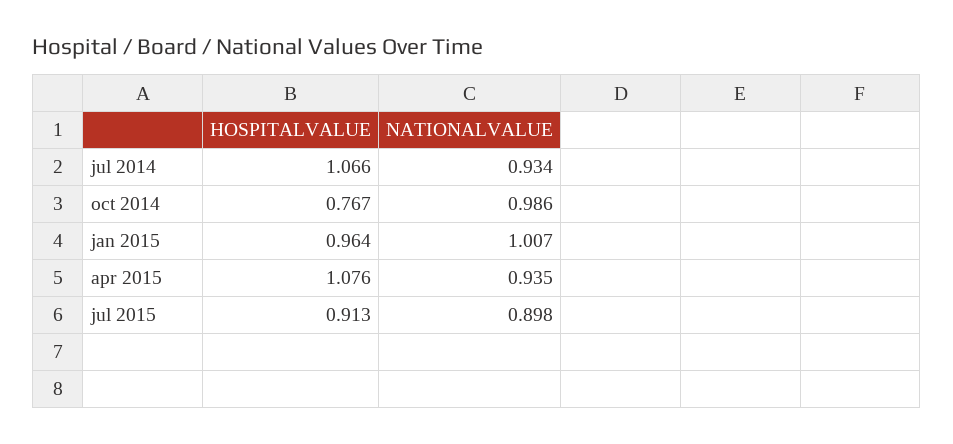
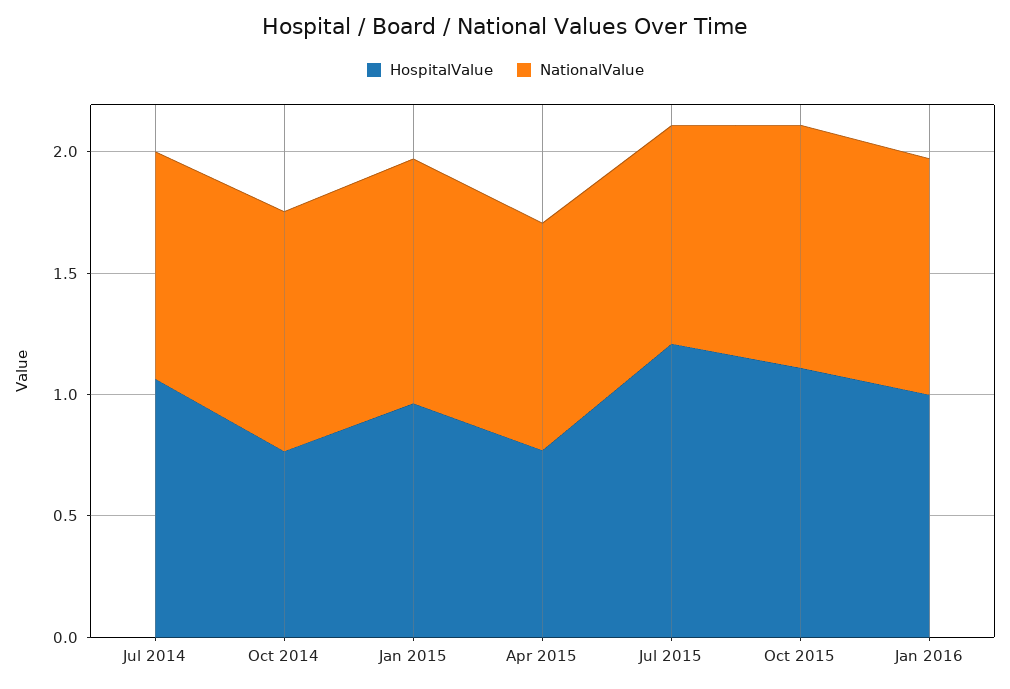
HOSPITALVALUE, apr 2015: 1.076 -> 0.8
HOSPITALVALUE, jul 2015: 0.913 -> 1.2
HOSPITALVALUE, Oct 2015: none -> 1.1
NATIONALVALUE, Oct 2015: none -> 1
HOSPITALVALUE, Jan 2016: none -> 1
NATIONALVALUE, Jan 2016: none -> 1

